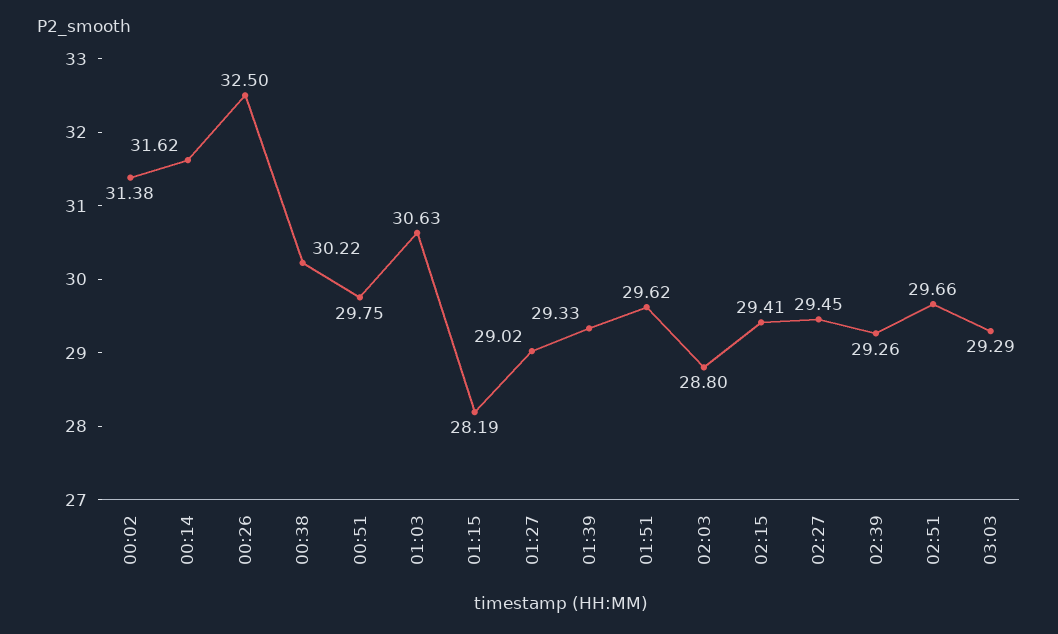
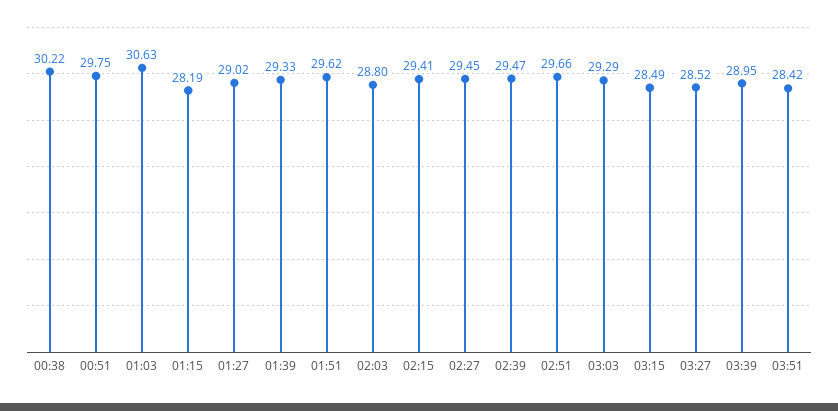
00:02: 31.38 -> none
00:14: 31.62 -> none
00:26: 32.5 -> none
02:39: 29.26 -> 29.47
03:15: none -> 28.49
03:27: none -> 28.52
03:39: none -> 28.95
03:51: none -> 28.42

